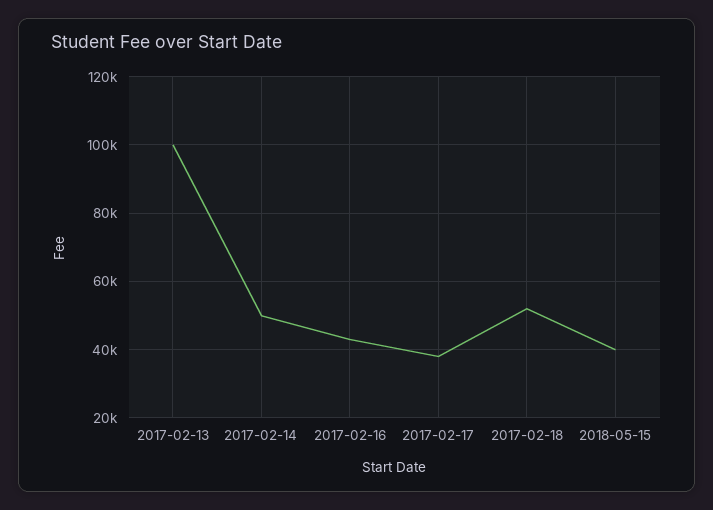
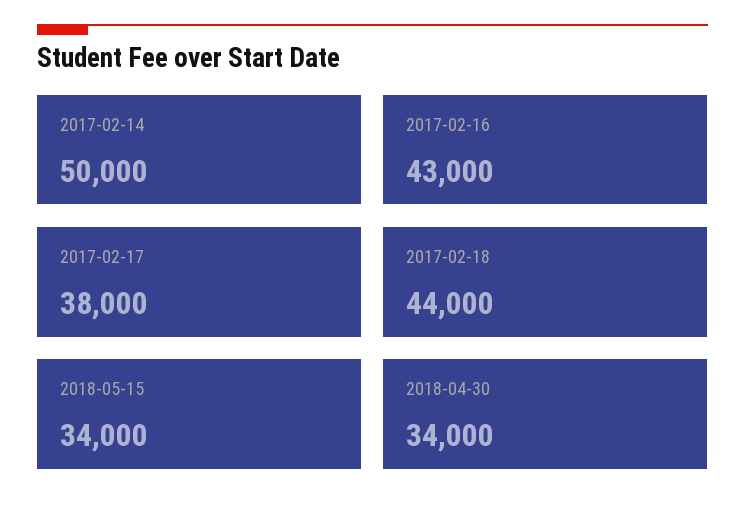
2017-02-13: 100000 -> none
2017-02-18: 52000 -> 44000
2018-05-15: 40000 -> 34000
2018-04-30: none -> 34000

